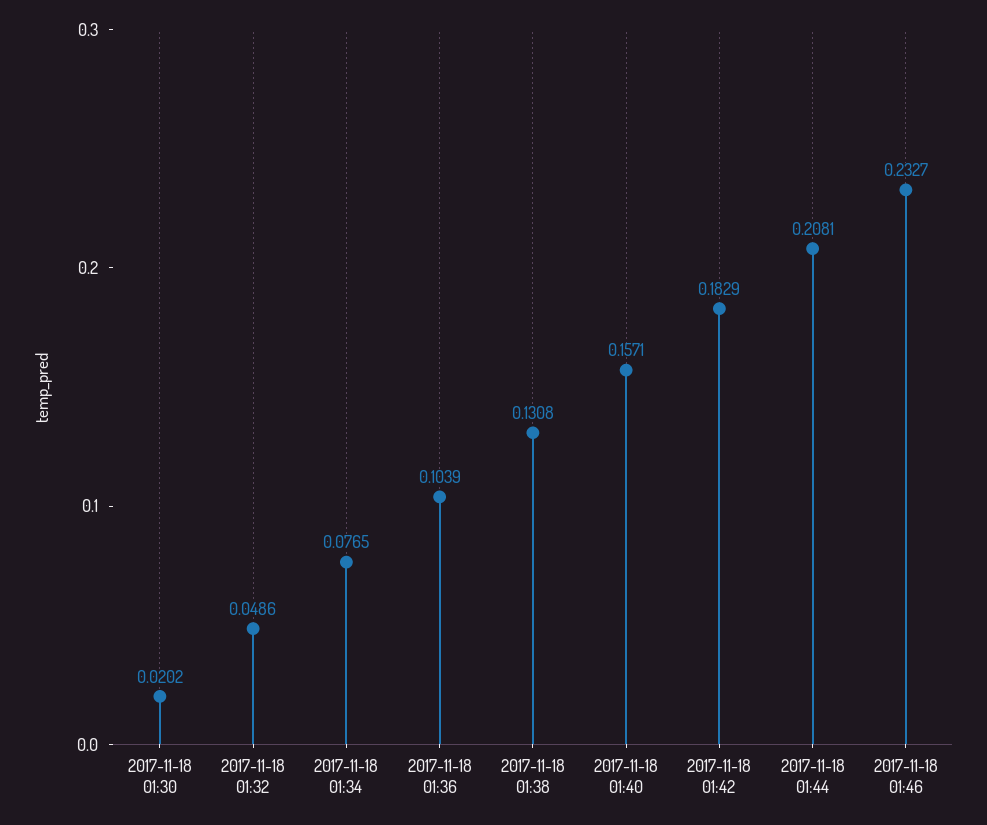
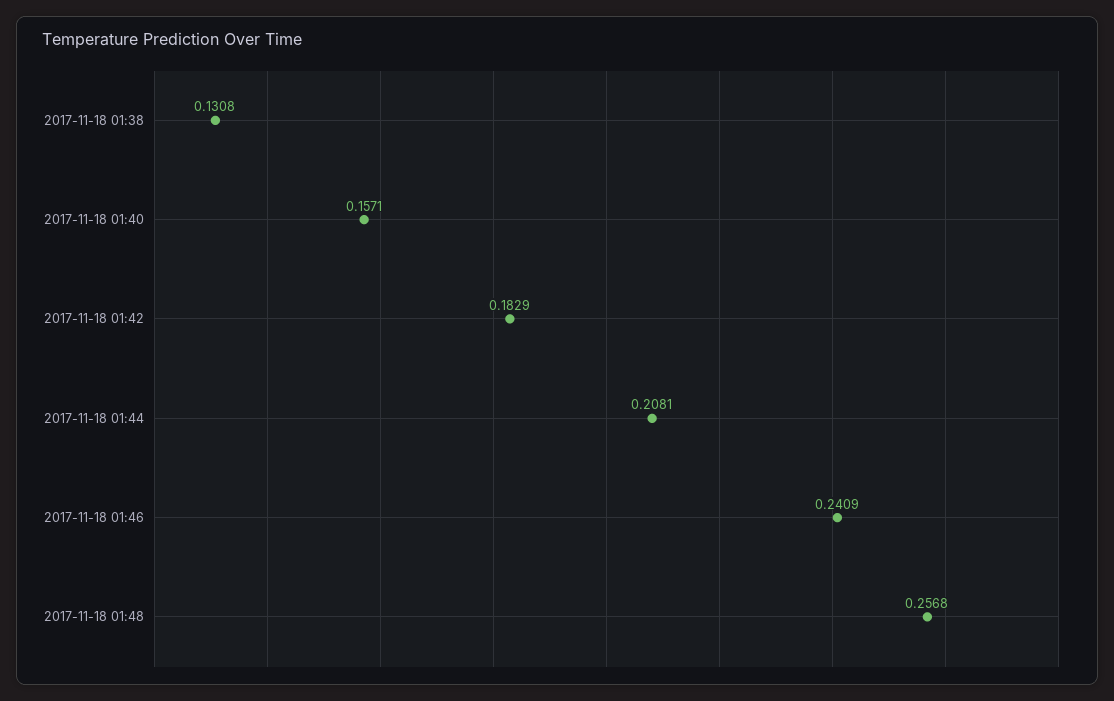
2017-11-18 01:30: 0.0202 -> none
2017-11-18 01:32: 0.0486 -> none
2017-11-18 01:34: 0.0765 -> none
2017-11-18 01:36: 0.1039 -> none
2017-11-18 01:46: 0.2327 -> 0.2409
2017-11-18 01:48: none -> 0.2568

